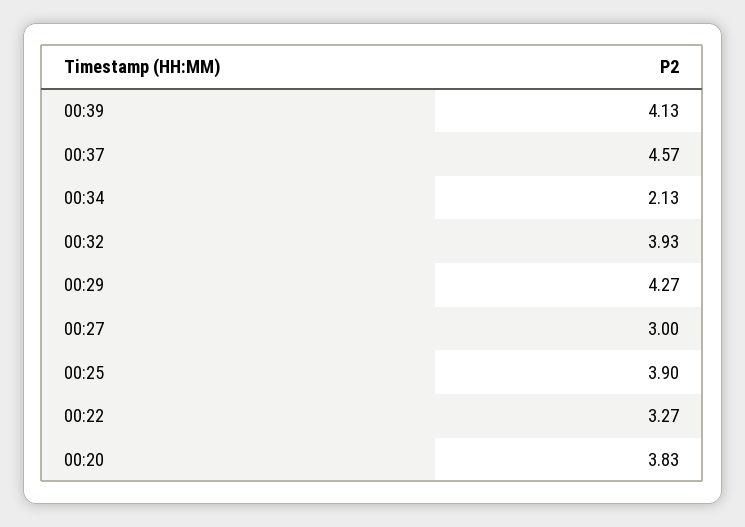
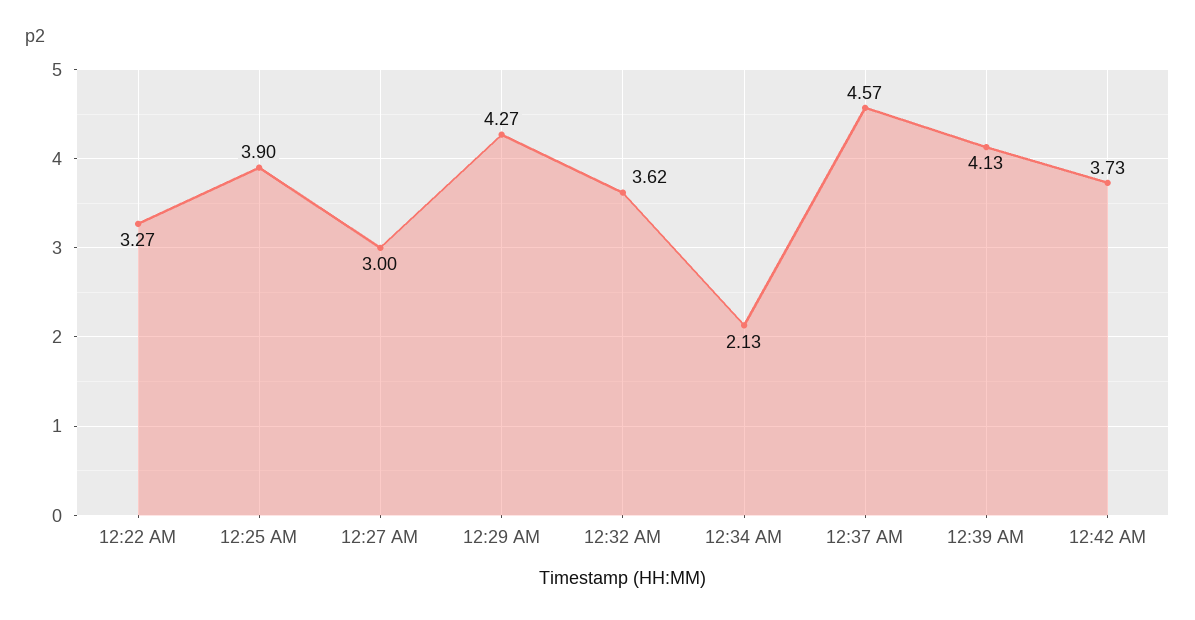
00:32: 3.93 -> 3.62
00:20: 3.83 -> none
12:42 AM: none -> 3.73

